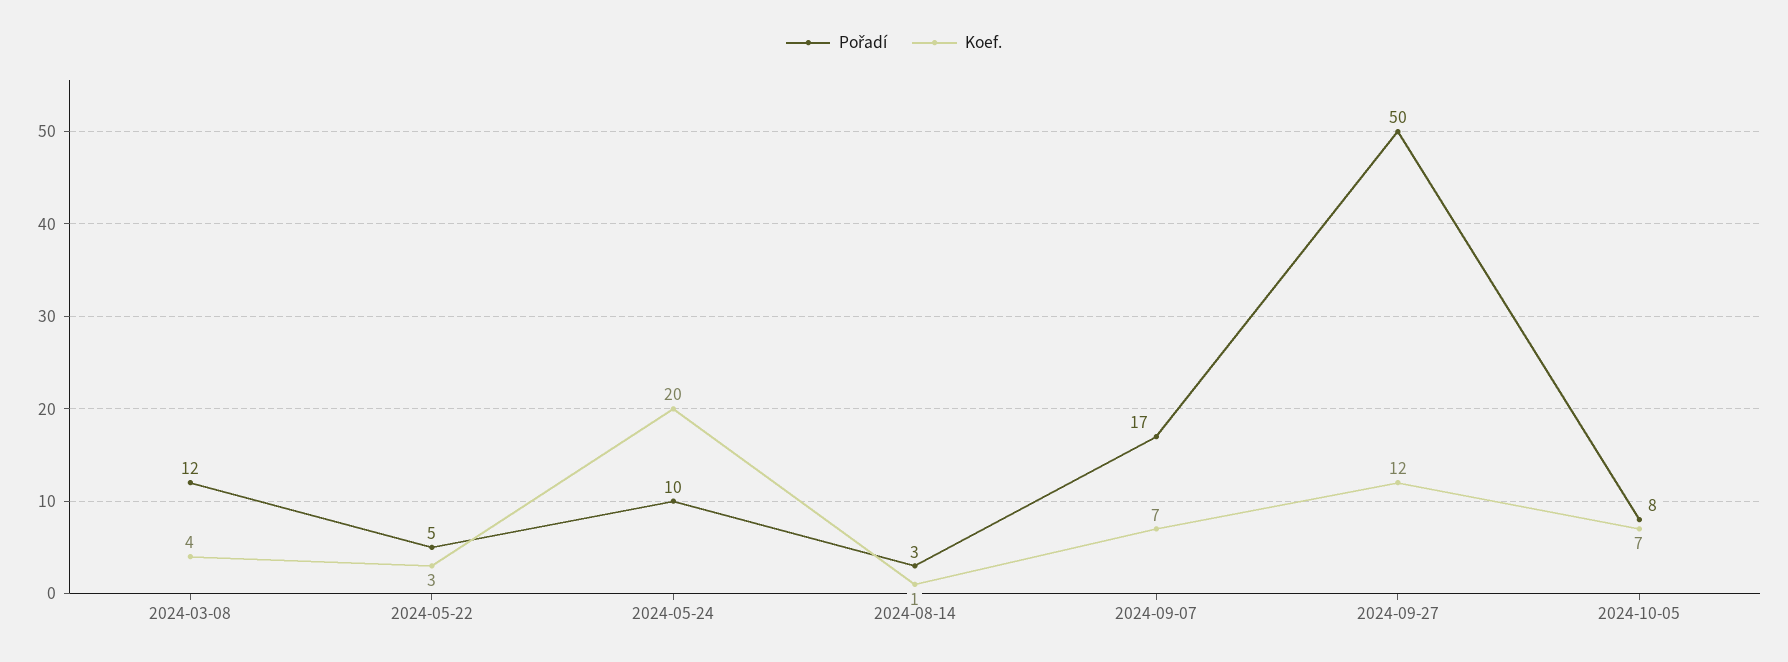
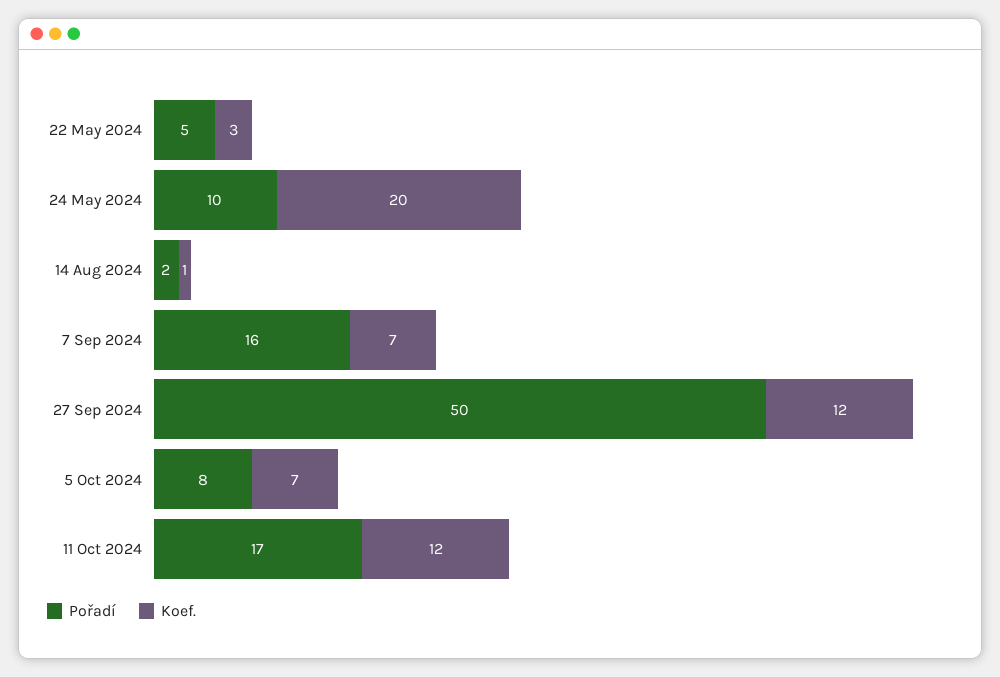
Pořadí, 2024-03-08: 12 -> none
Koef., 2024-03-08: 4 -> none
Pořadí, 2024-08-14: 3 -> 2
Pořadí, 2024-09-07: 17 -> 16
Pořadí, 11 Oct 2024: none -> 17
Koef., 11 Oct 2024: none -> 12

